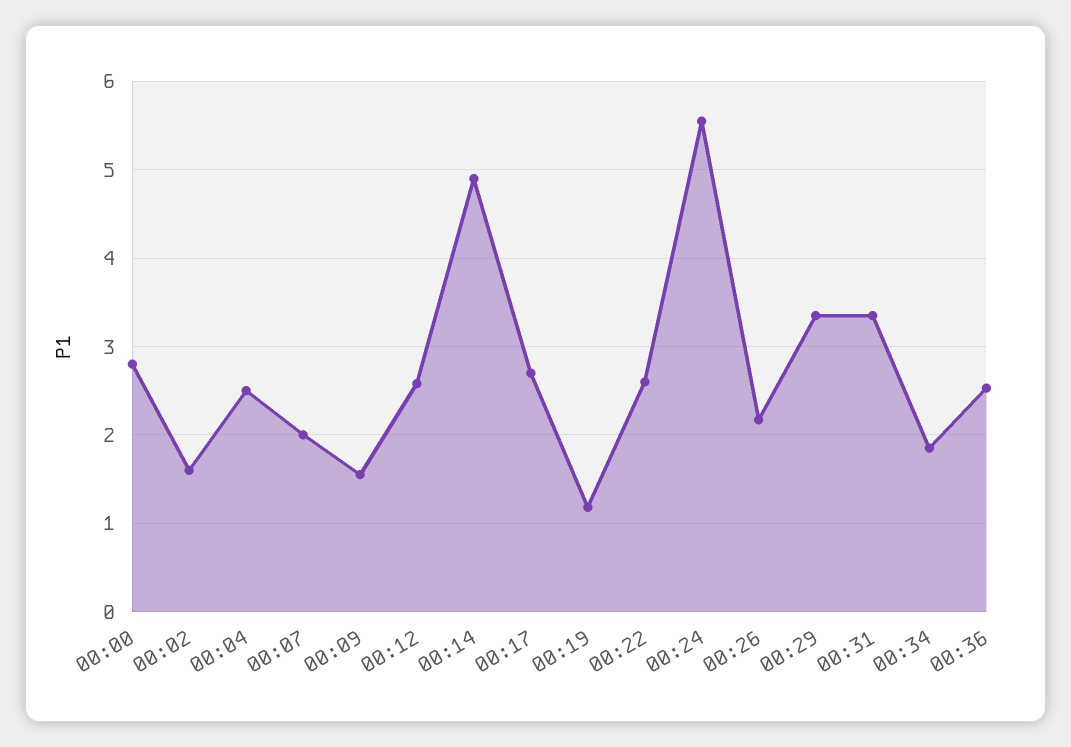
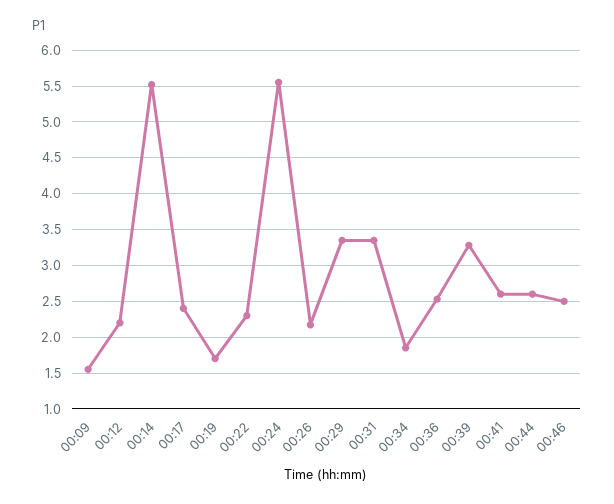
00:00: 2.8 -> none
00:02: 1.6 -> none
00:04: 2.5 -> none
00:07: 2 -> none
00:12: 2.6 -> 2.2
00:14: 4.9 -> 5.5
00:17: 2.7 -> 2.4
00:19: 1.2 -> 1.7
00:22: 2.6 -> 2.3
00:39: none -> 3.3
00:41: none -> 2.6
00:44: none -> 2.6
00:46: none -> 2.5

